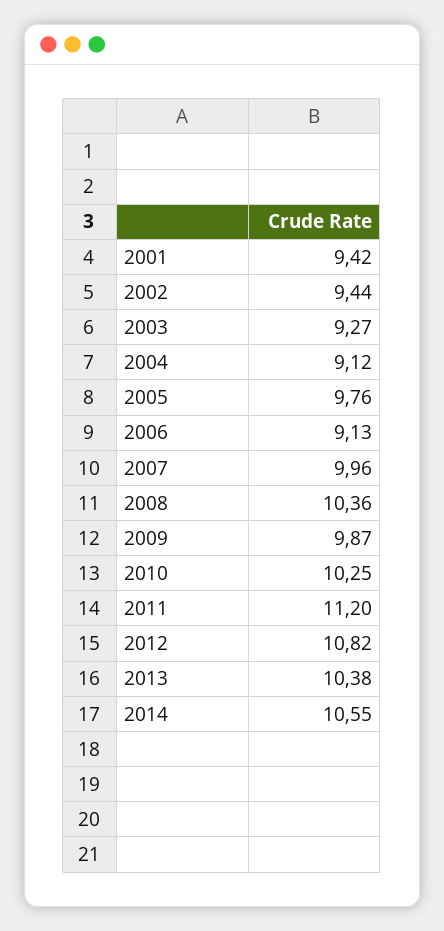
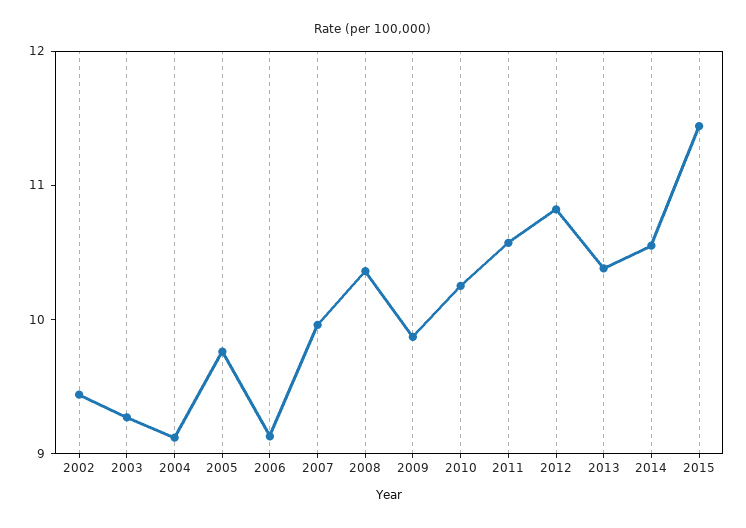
2001: 9.42 -> none
2011: 11.2 -> 10.6
2015: none -> 11.4

